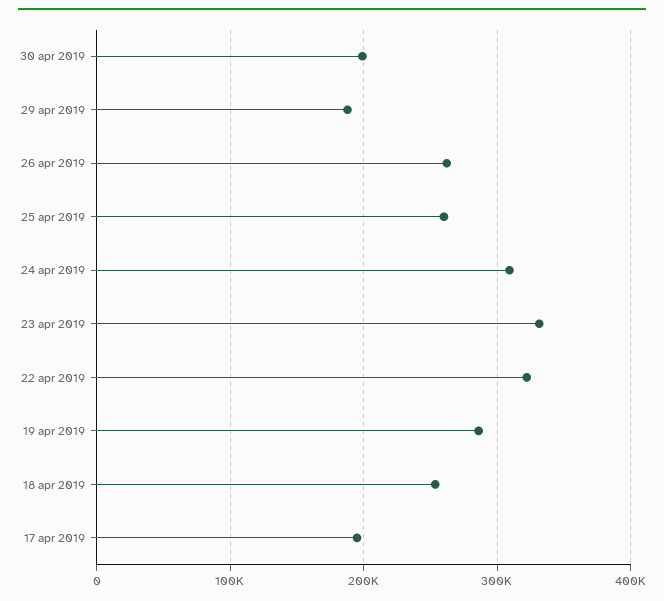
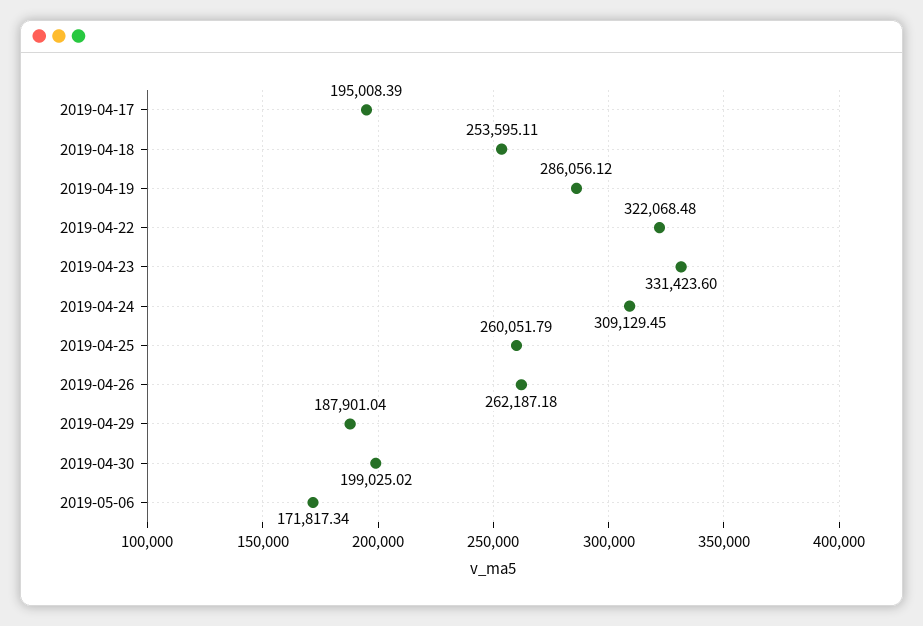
2019-05-06: none -> 171817.34

